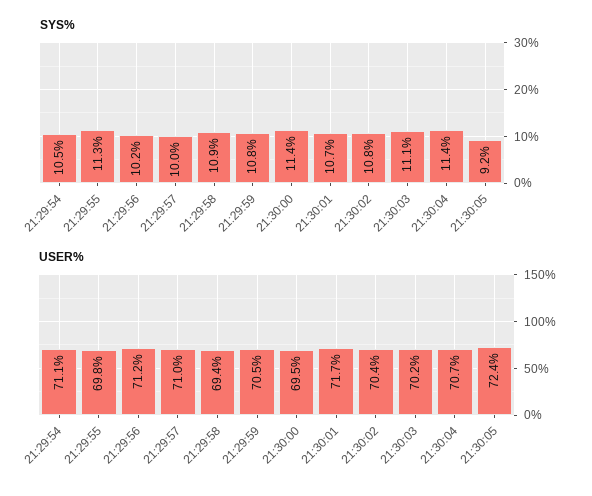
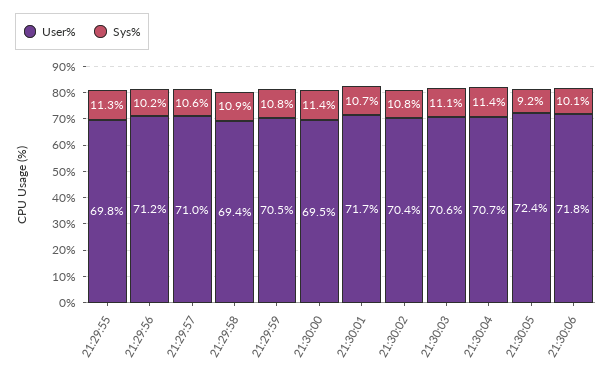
SYS%, 21:29:54: 10.5 -> none
SYS%, 21:29:57: 10 -> 10.6
USER%, 21:29:54: 71.1 -> none
USER%, 21:30:03: 70.2 -> 70.6
USER%, 21:30:06: none -> 71.8
SYS%, 21:30:06: none -> 10.1

